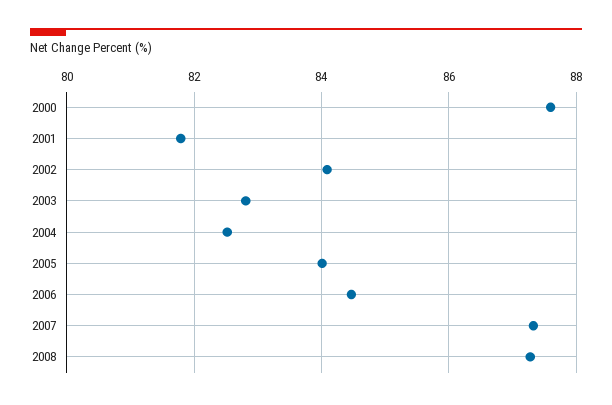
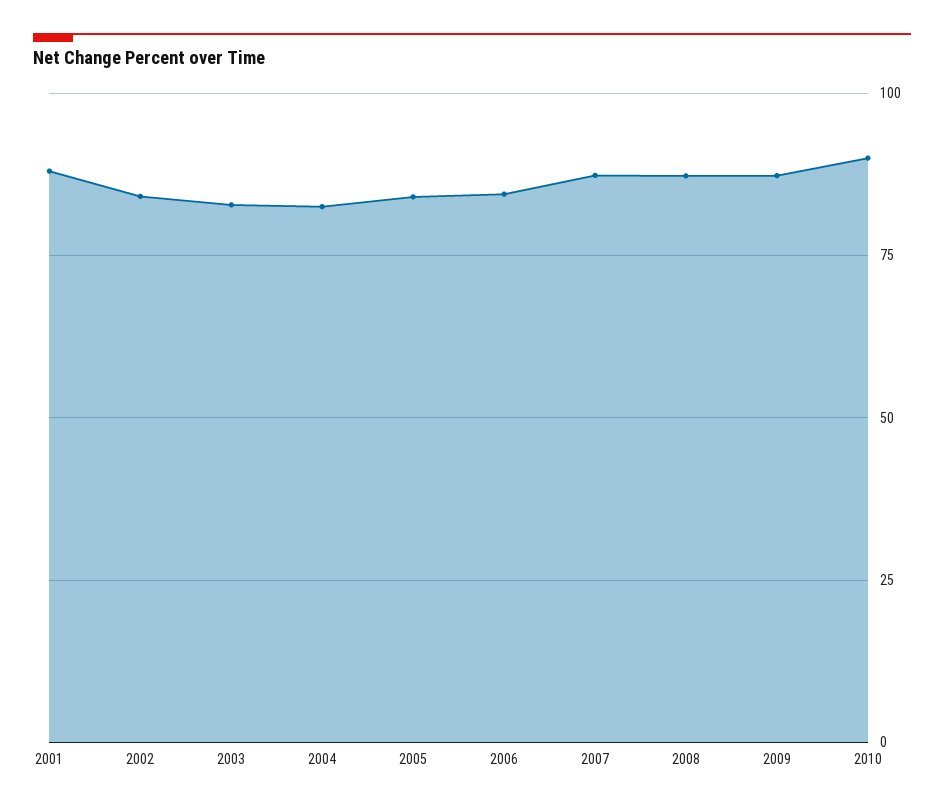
2000: 87.6 -> none
2001: 81.8 -> 87.5
2009: none -> 87.5
2010: none -> 90

